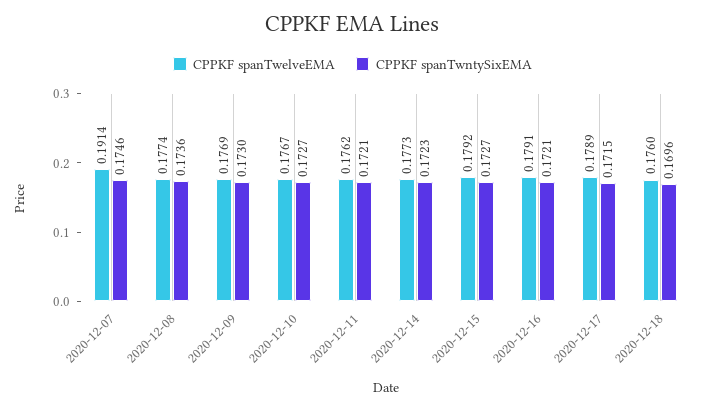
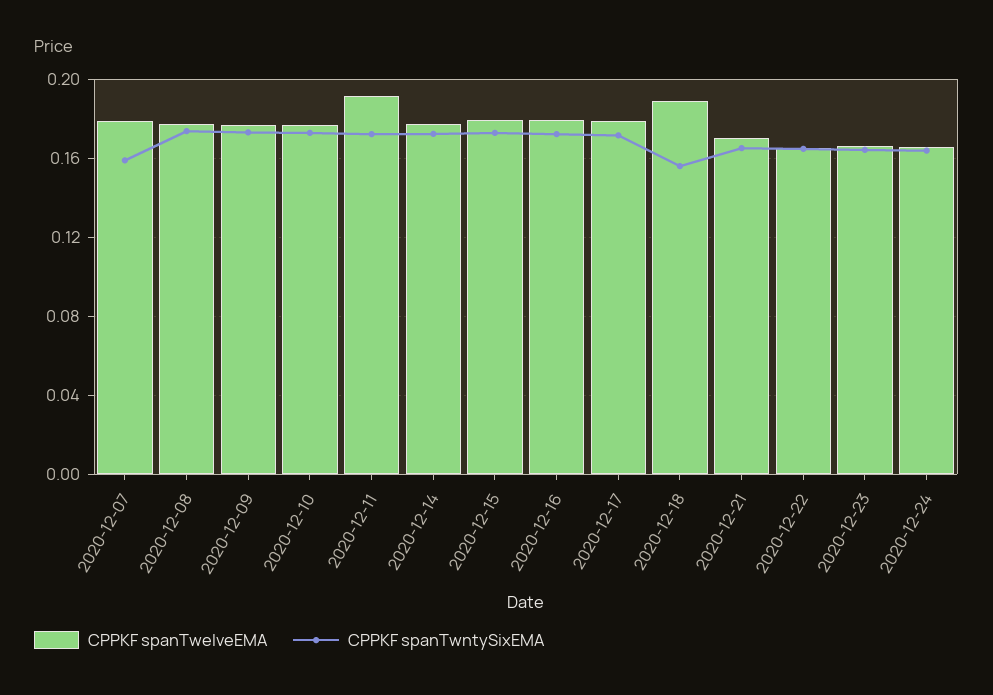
CPPKF spanTwelveEMA, 2020-12-07: 0.1914 -> 0.18
CPPKF spanTwntySixEMA, 2020-12-07: 0.1746 -> 0.16
CPPKF spanTwelveEMA, 2020-12-11: 0.1762 -> 0.19
CPPKF spanTwelveEMA, 2020-12-18: 0.176 -> 0.19
CPPKF spanTwntySixEMA, 2020-12-18: 0.1696 -> 0.155
CPPKF spanTwelveEMA, 2020-12-21: none -> 0.17
CPPKF spanTwntySixEMA, 2020-12-21: none -> 0.165
CPPKF spanTwelveEMA, 2020-12-22: none -> 0.165
CPPKF spanTwntySixEMA, 2020-12-22: none -> 0.165
CPPKF spanTwelveEMA, 2020-12-23: none -> 0.165
CPPKF spanTwntySixEMA, 2020-12-23: none -> 0.165
CPPKF spanTwelveEMA, 2020-12-24: none -> 0.165
CPPKF spanTwntySixEMA, 2020-12-24: none -> 0.165

